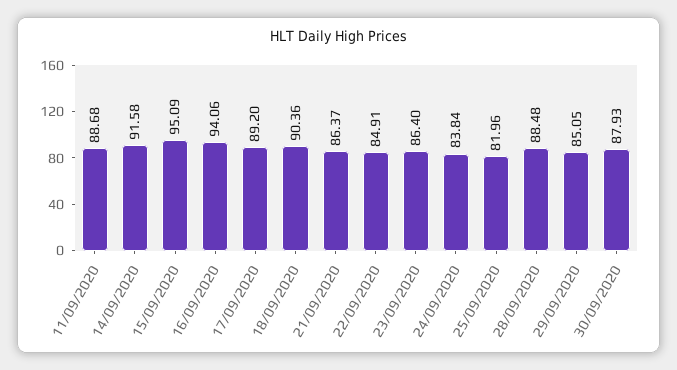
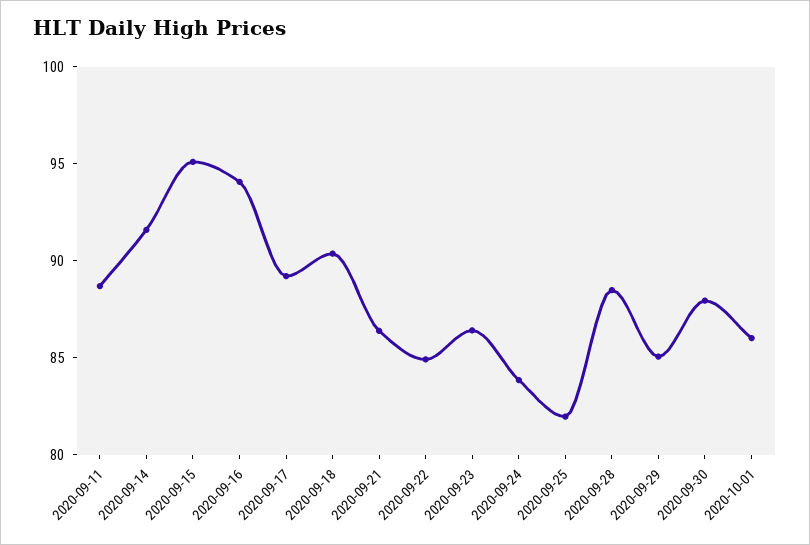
2020-10-01: none -> 86

